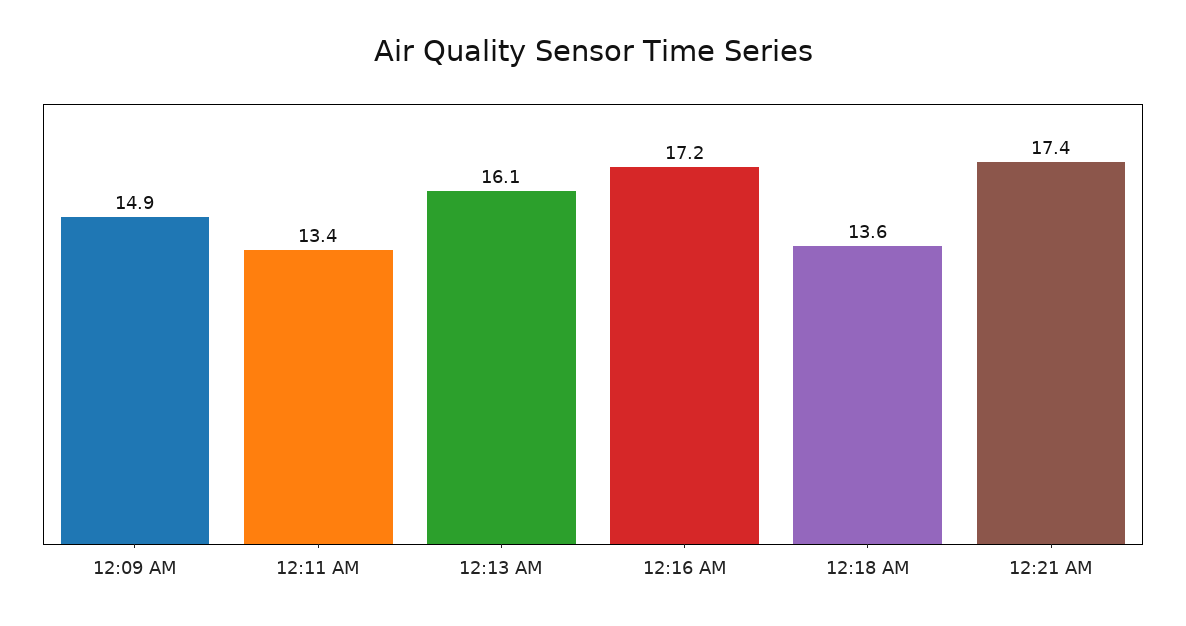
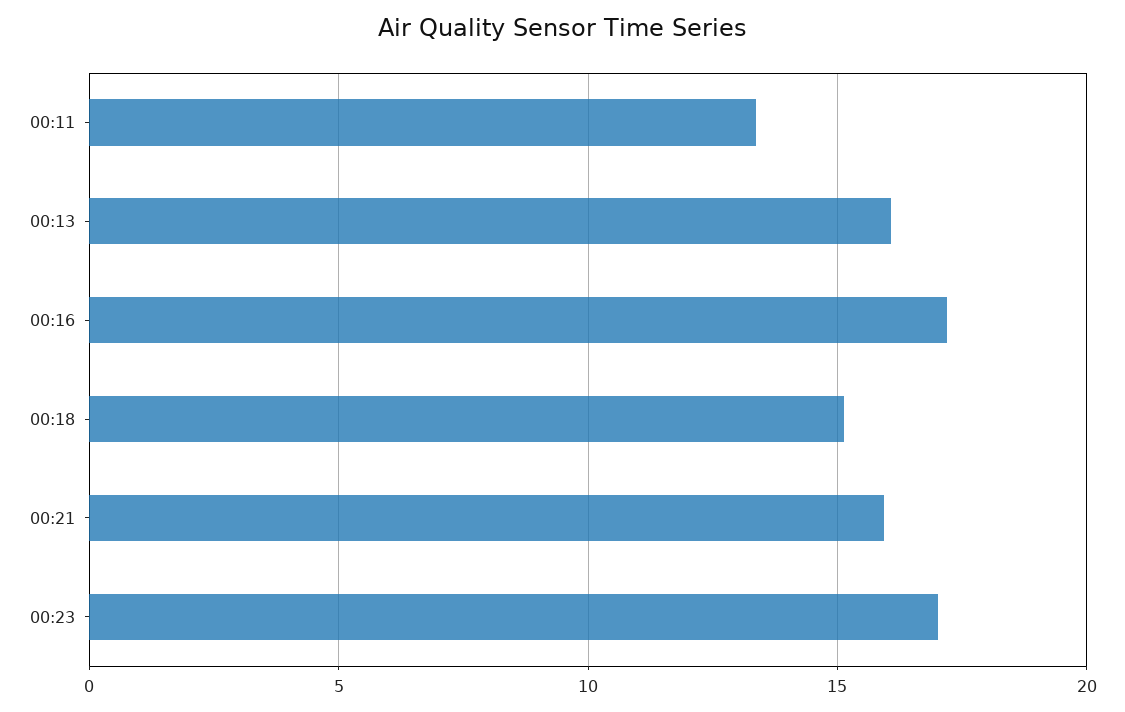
12:09 AM: 14.9 -> none
12:18 AM: 13.6 -> 15
12:21 AM: 17.4 -> 16
00:23: none -> 17

